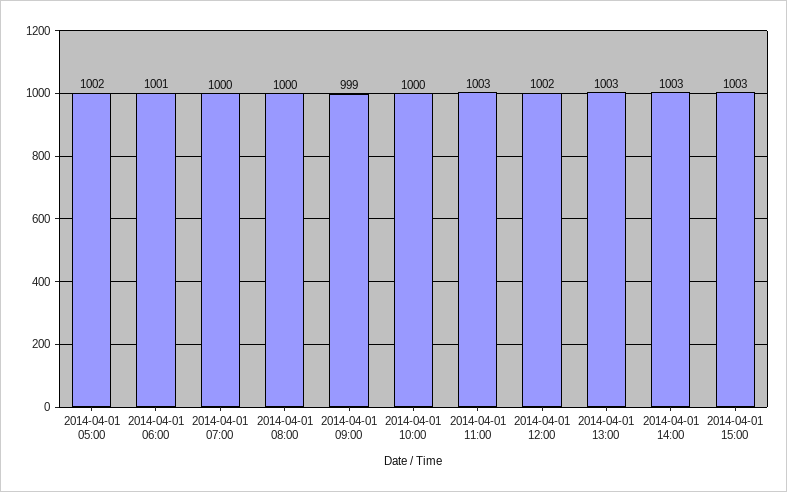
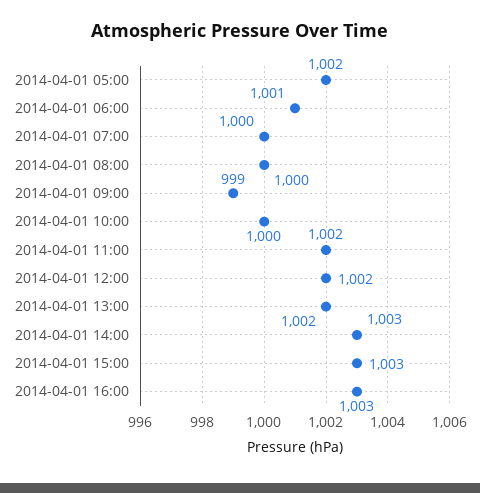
2014-04-01 11:00: 1003 -> 1002
2014-04-01 13:00: 1003 -> 1002
2014-04-01 16:00: none -> 1003

